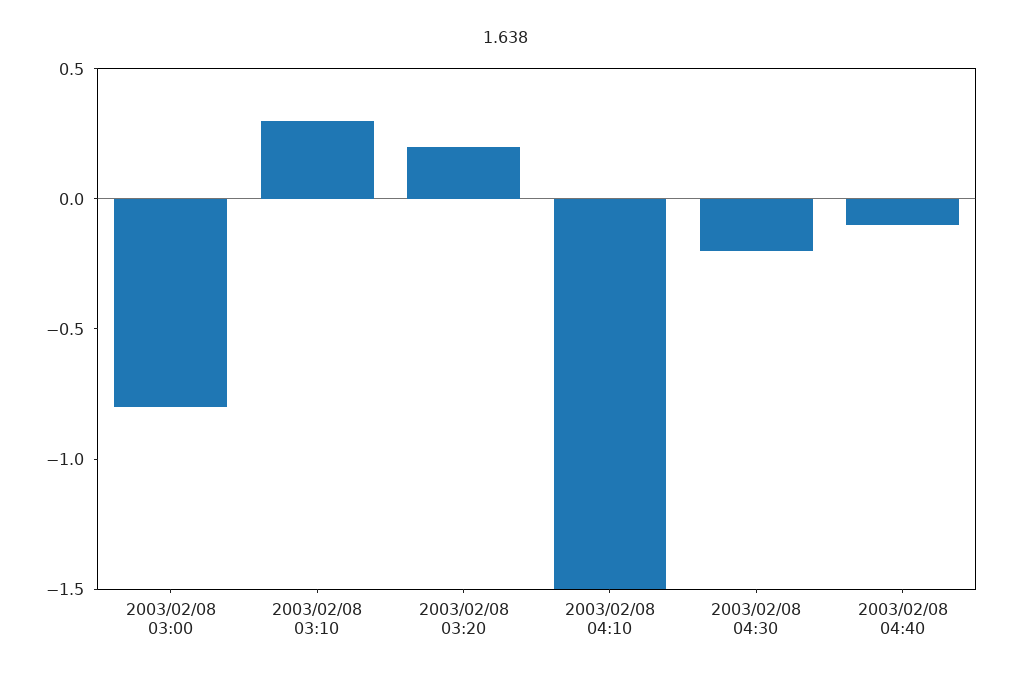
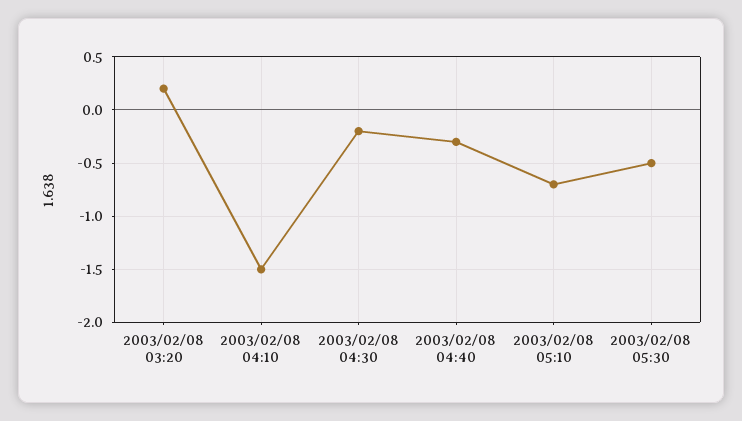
2003/02/08 03:00: -0.8 -> none
2003/02/08 03:10: 0.3 -> none
2003/02/08 04:40: -0.1 -> -0.3
2003/02/08 05:10: none -> -0.7
2003/02/08 05:30: none -> -0.5

